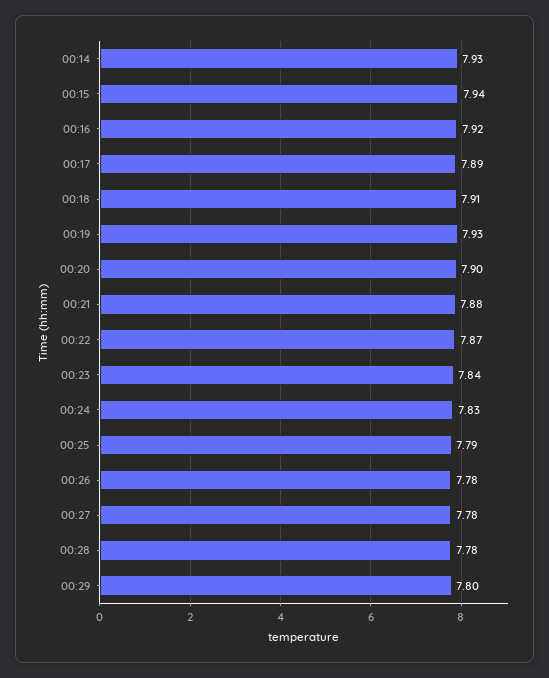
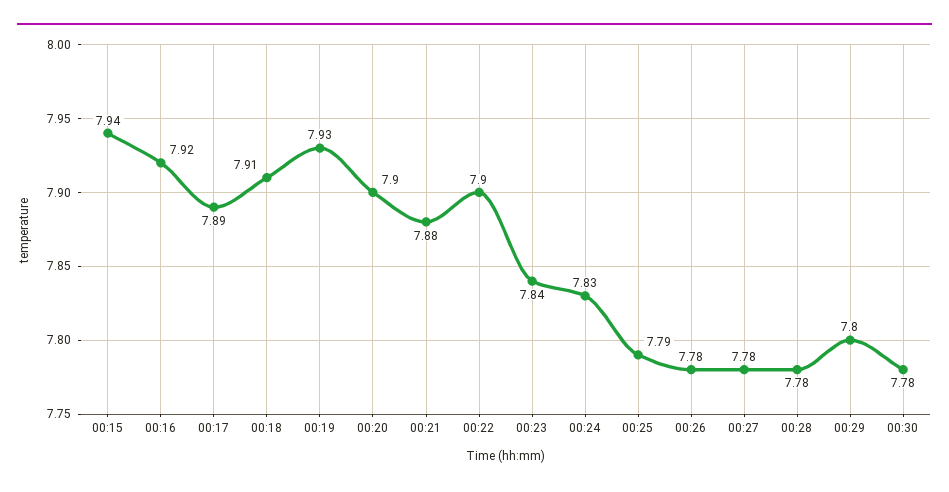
00:14: 7.93 -> none
00:22: 7.87 -> 7.9
00:30: none -> 7.78

